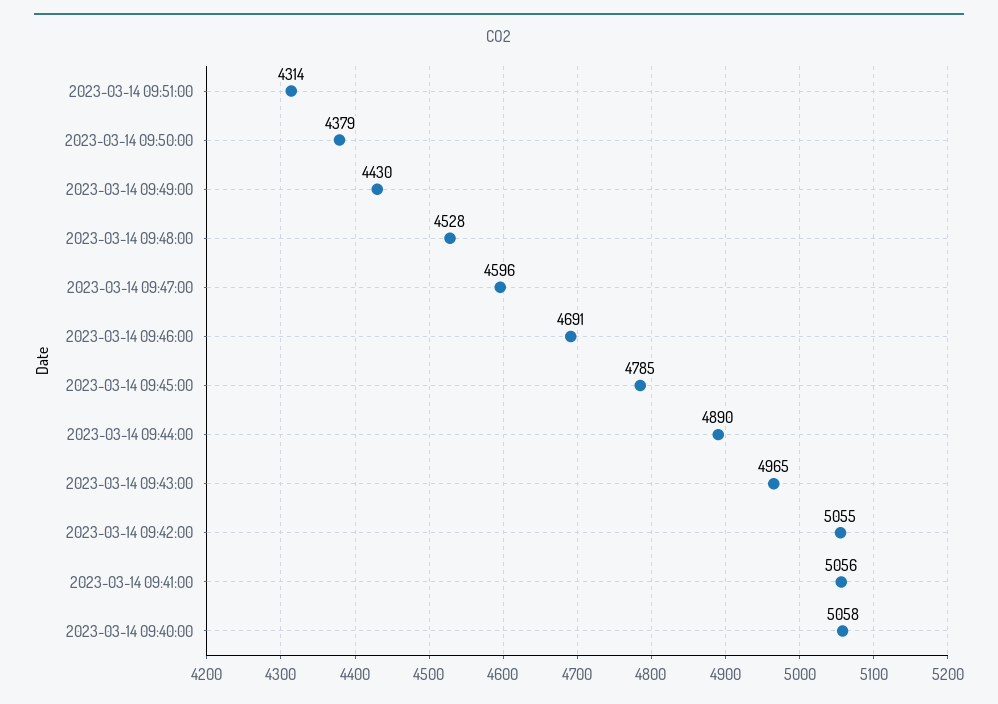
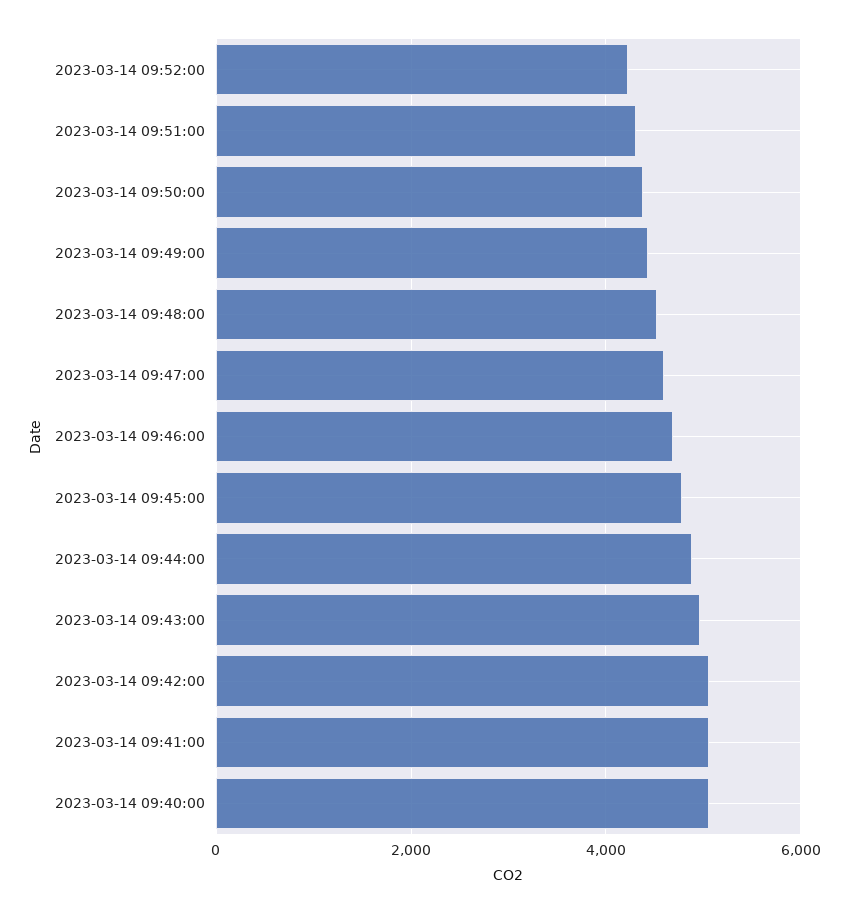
2023-03-14 09:52:00: none -> 4200

